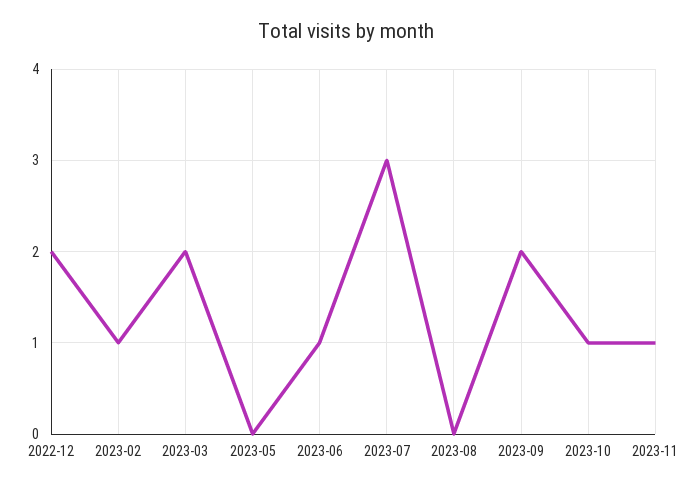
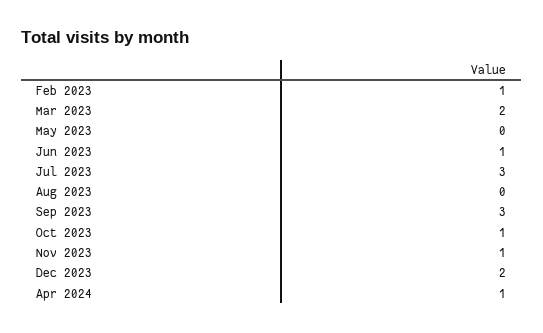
2022-12: 2 -> none
2023-09: 2 -> 3
Dec 2023: none -> 2
Apr 2024: none -> 1

